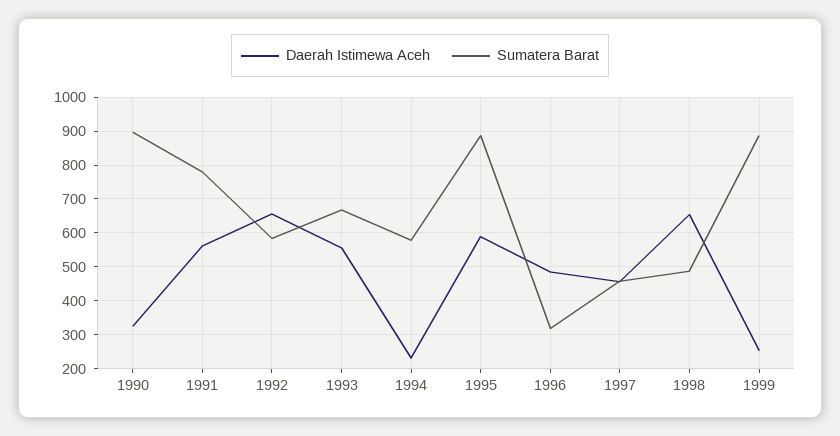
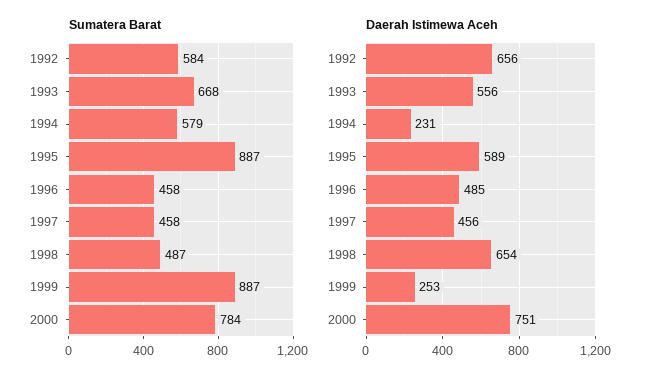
Daerah Istimewa Aceh, 1990: 320 -> none
Sumatera Barat, 1990: 900 -> none
Daerah Istimewa Aceh, 1991: 560 -> none
Sumatera Barat, 1991: 780 -> none
Sumatera Barat, 1996: 320 -> 458
Sumatera Barat, 2000: none -> 784
Daerah Istimewa Aceh, 2000: none -> 751

